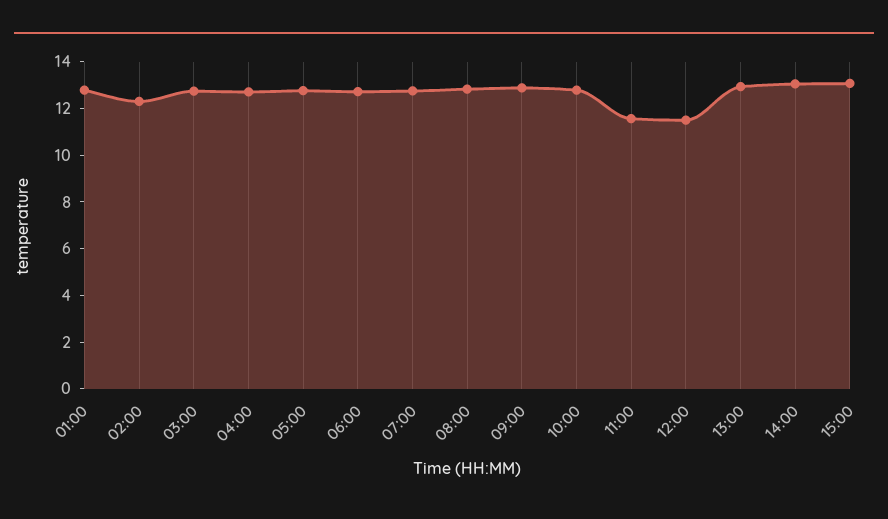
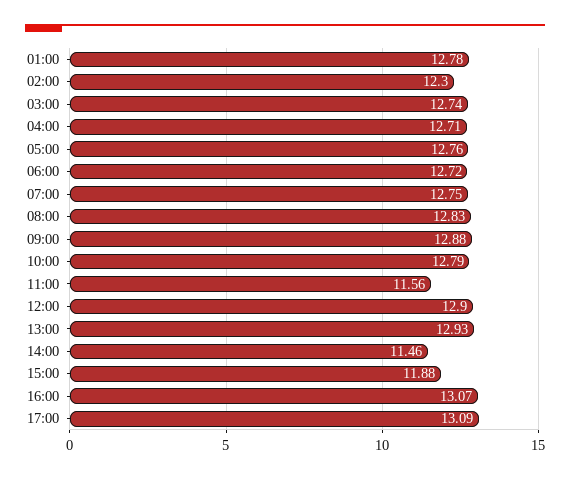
12:00: 11.5 -> 12.9
14:00: 13 -> 11.46
15:00: 13 -> 11.88
16:00: none -> 13.07
17:00: none -> 13.09

